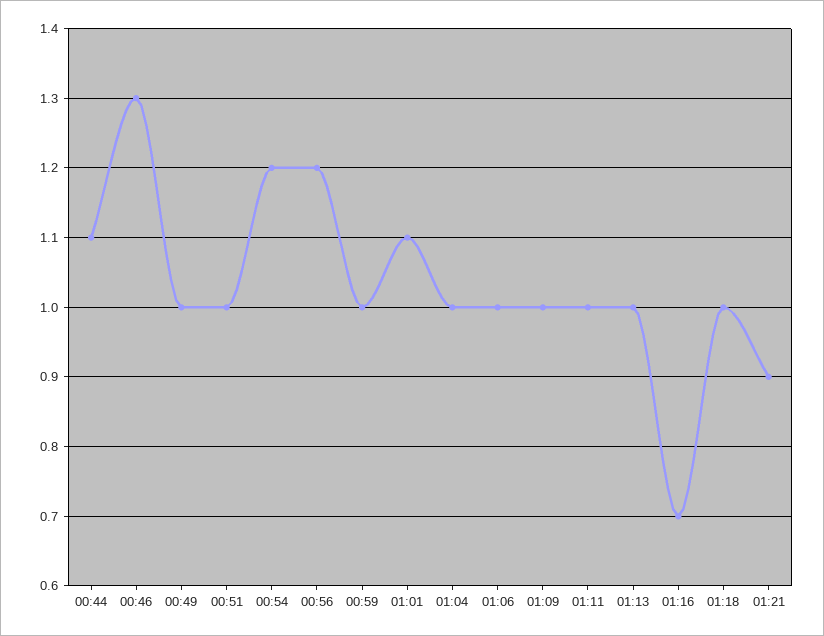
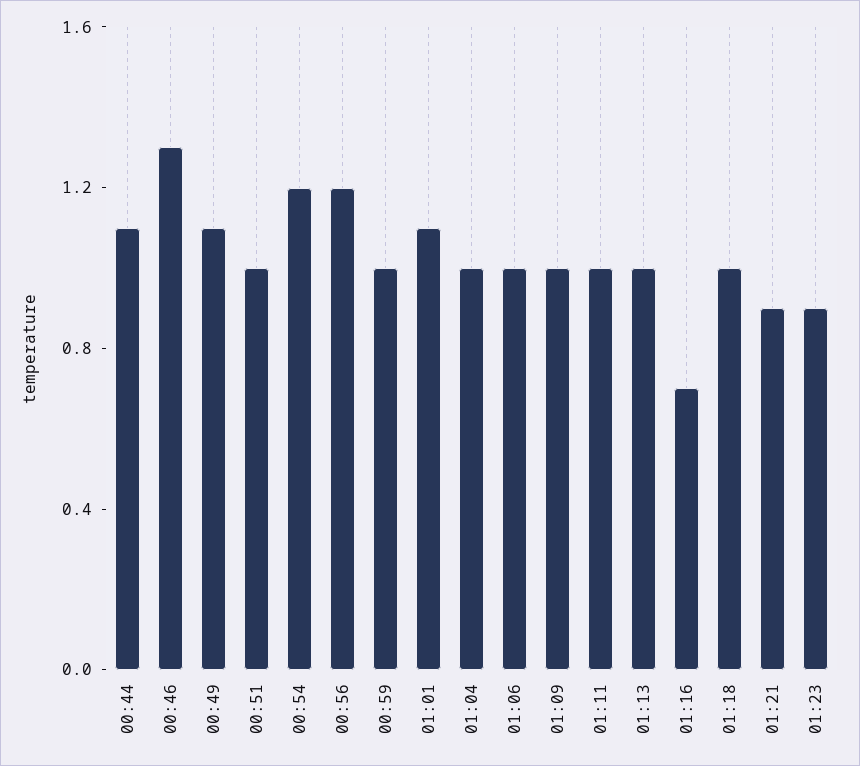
00:49: 1 -> 1.1
01:23: none -> 0.9

